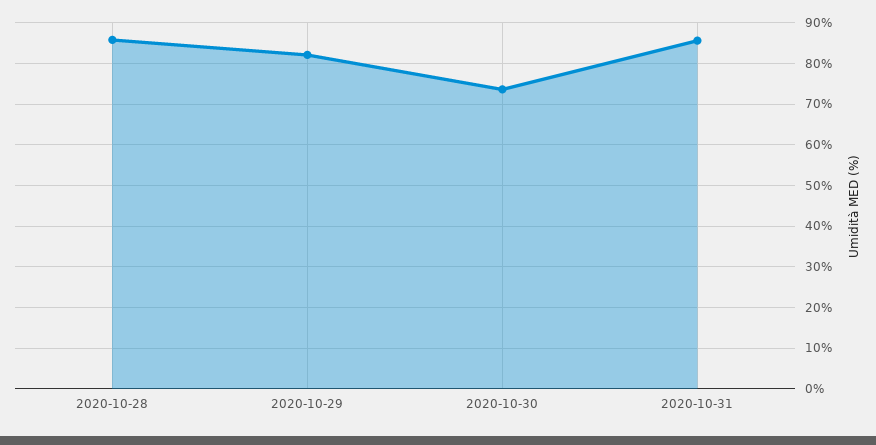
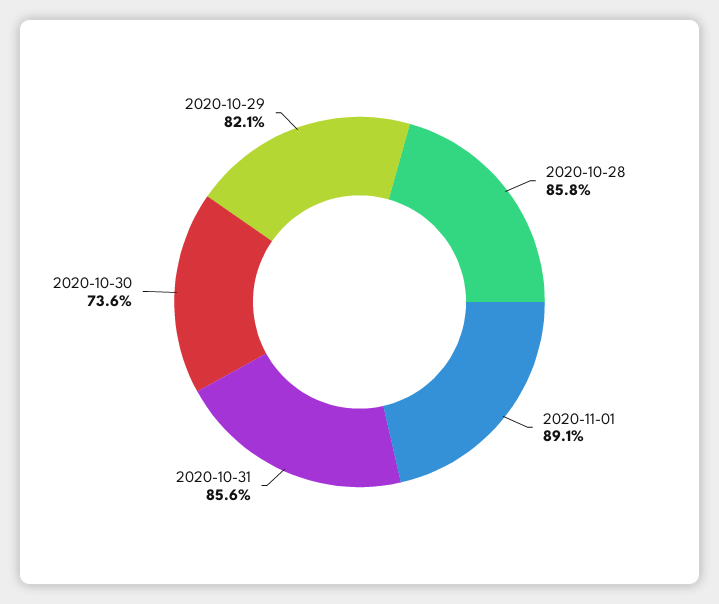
2020-11-01: none -> 89.1

